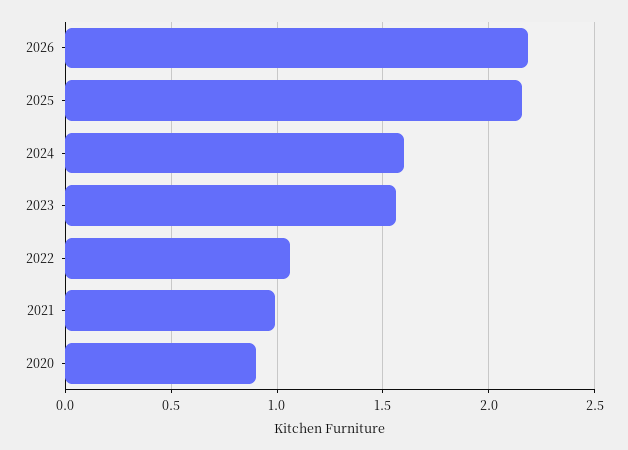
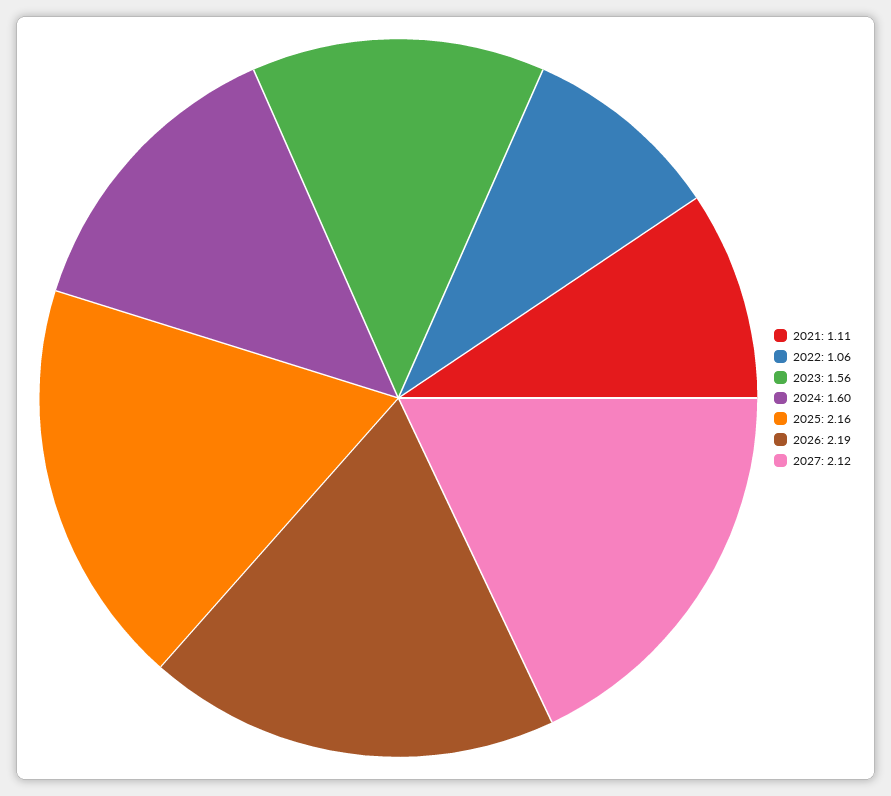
2021: 1 -> 1.11
2020: 0.9 -> none
2027: none -> 2.12

